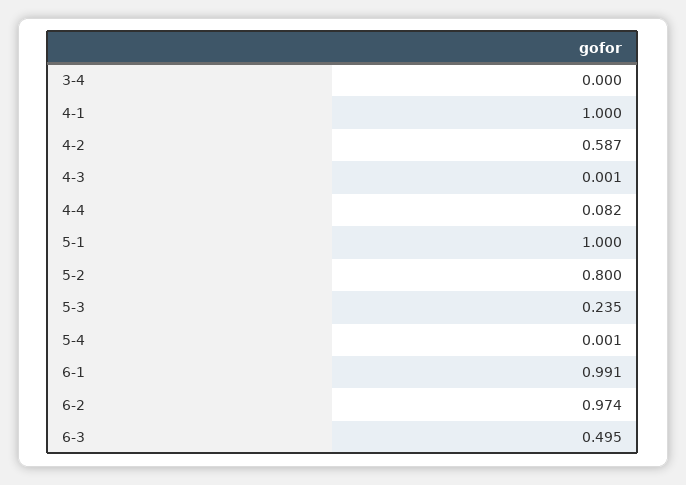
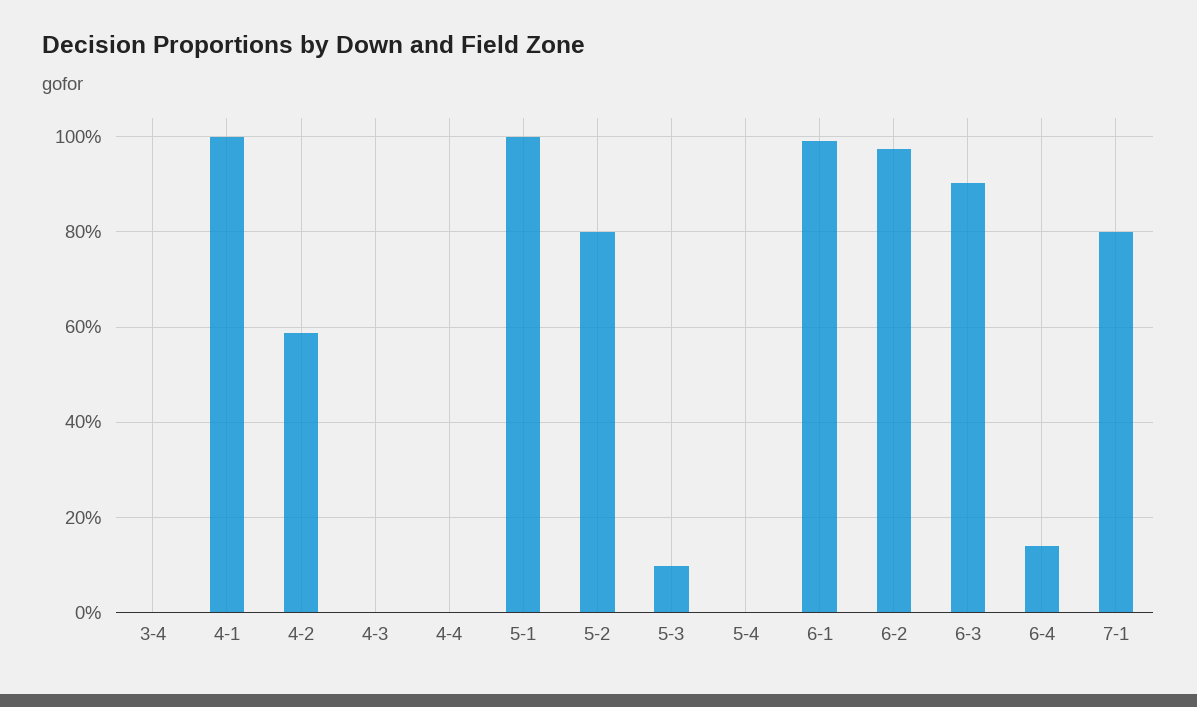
4-4: 0.082 -> 0
5-3: 0.235 -> 0.1
6-3: 0.495 -> 0.9
6-4: none -> 0.14
7-1: none -> 0.8

